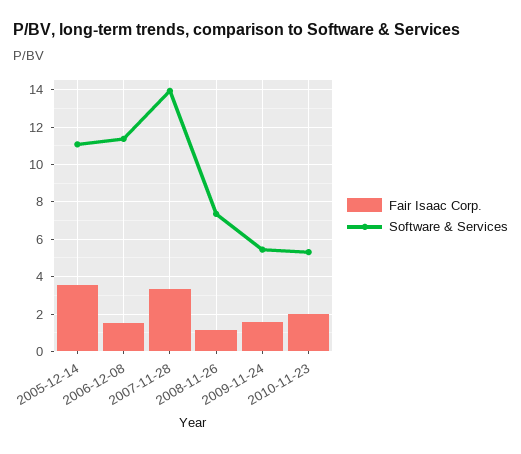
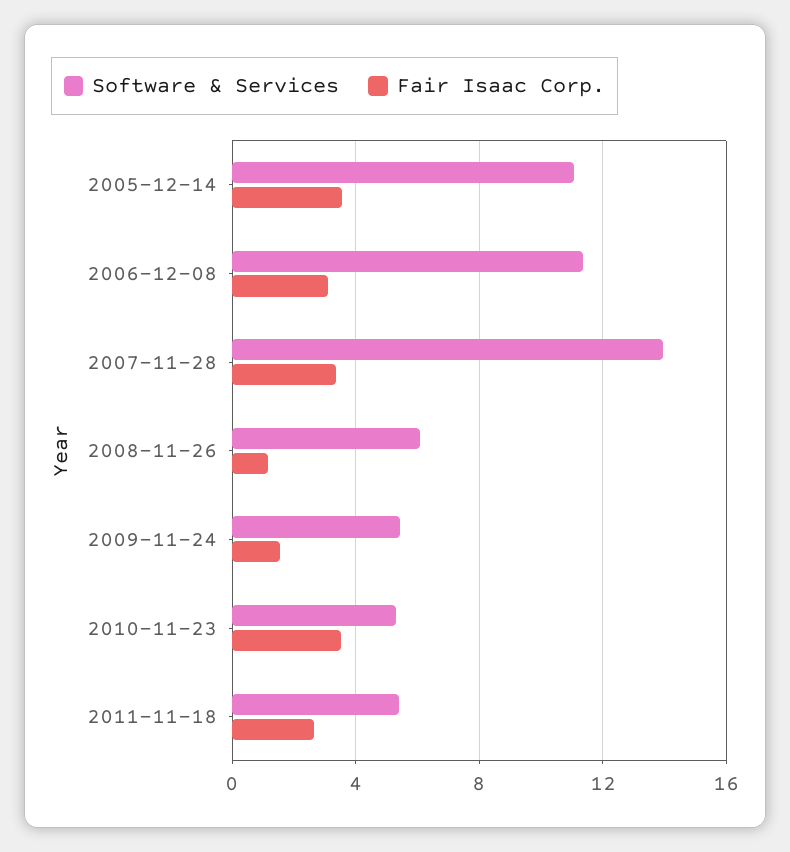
Fair Isaac Corp., 2006-12-08: 1.5 -> 3
Software & Services, 2008-11-26: 7.5 -> 6
Fair Isaac Corp., 2010-11-23: 2 -> 3.5
Software & Services, 2011-11-18: none -> 5.5
Fair Isaac Corp., 2011-11-18: none -> 2.5

